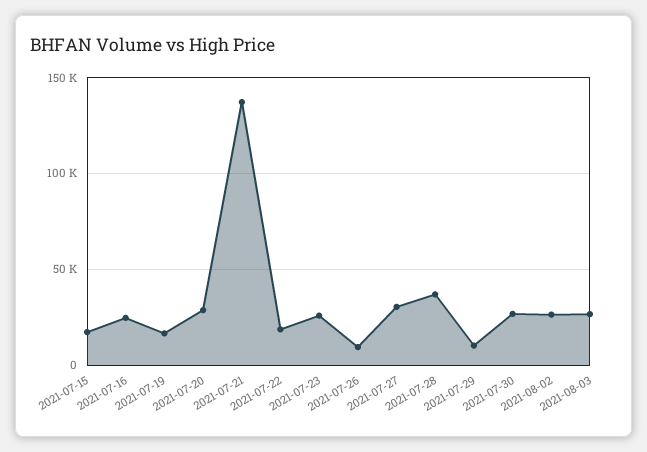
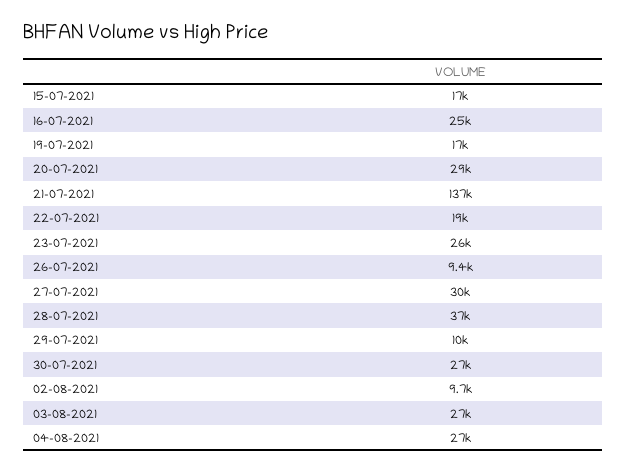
2021-08-02: 25000 -> 9700
04-08-2021: none -> 27000

